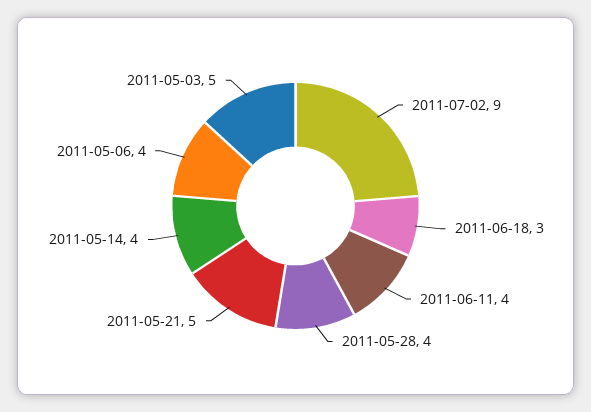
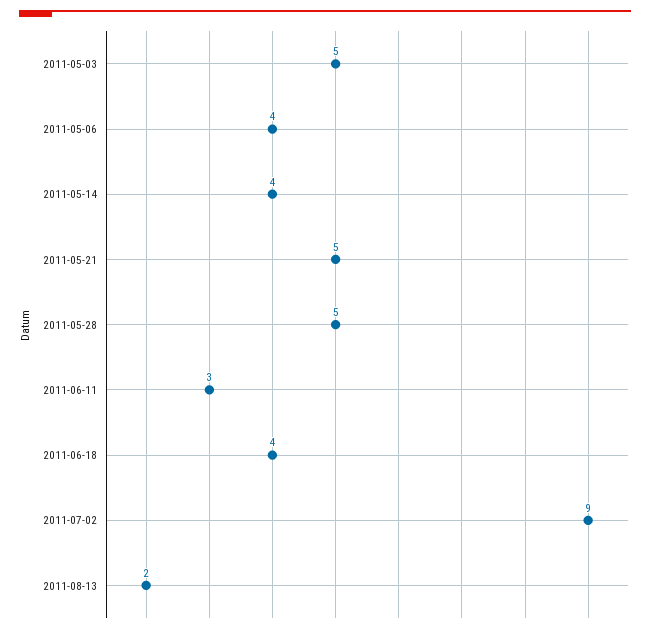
2011-06-18: 3 -> 4
2011-06-11: 4 -> 3
2011-05-28: 4 -> 5
2011-08-13: none -> 2

